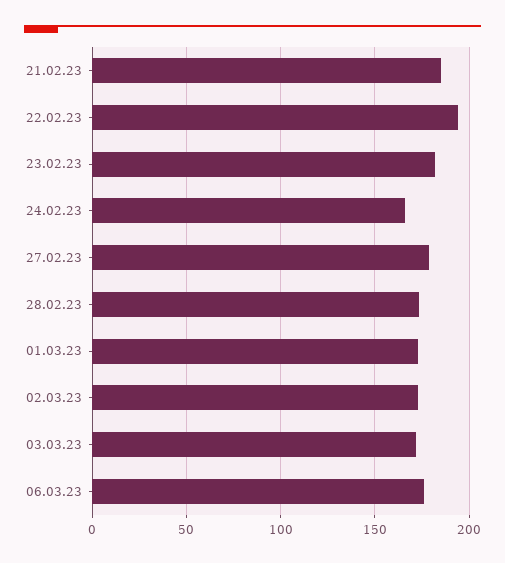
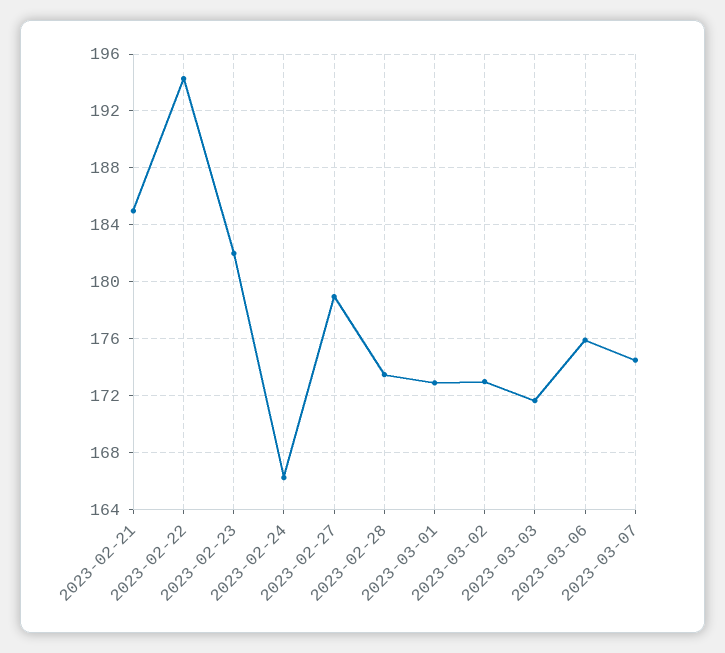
2023-03-07: none -> 174.5

